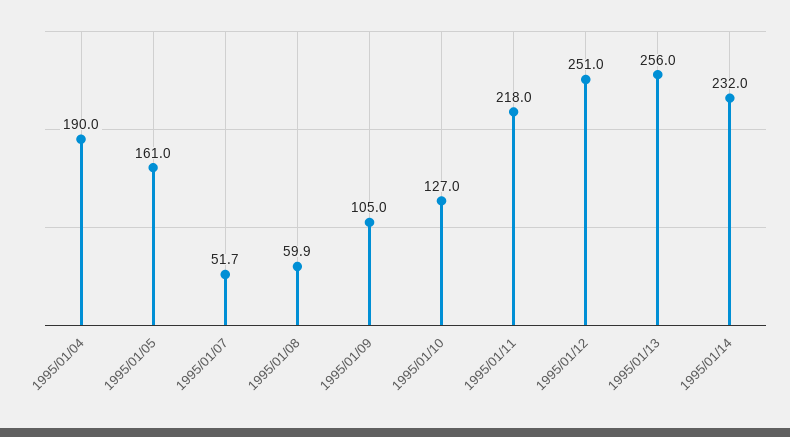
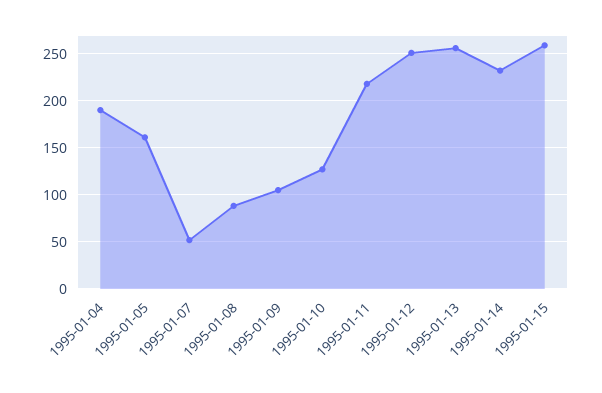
1995/01/08: 59.9 -> 90
1995-01-15: none -> 260

